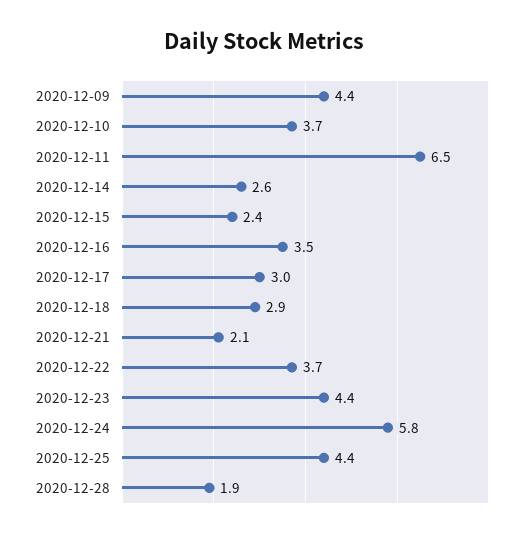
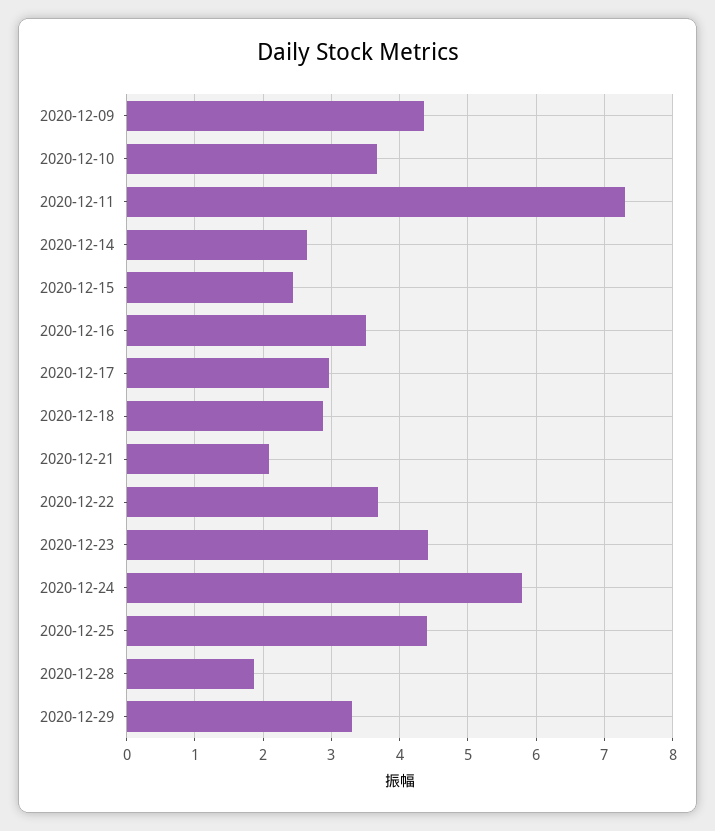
2020-12-11: 6.5 -> 7.3
2020-12-29: none -> 3.3

